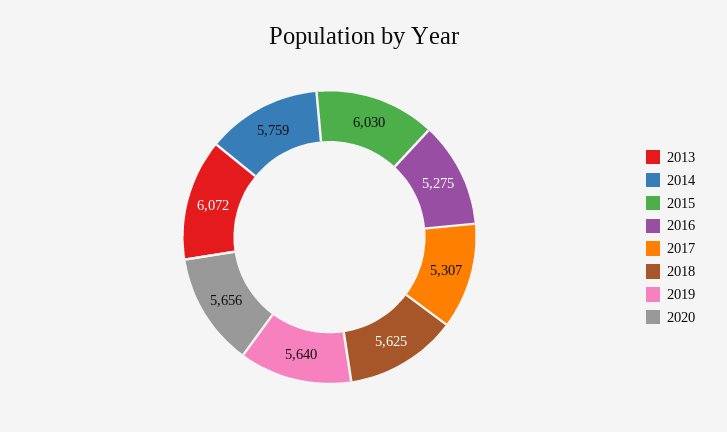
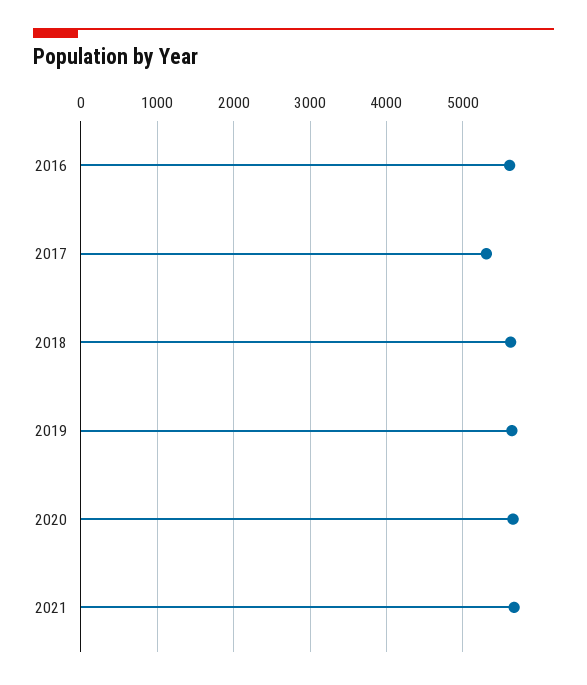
2013: 6072 -> none
2014: 5759 -> none
2015: 6030 -> none
2016: 5275 -> 5600
2021: none -> 5700

